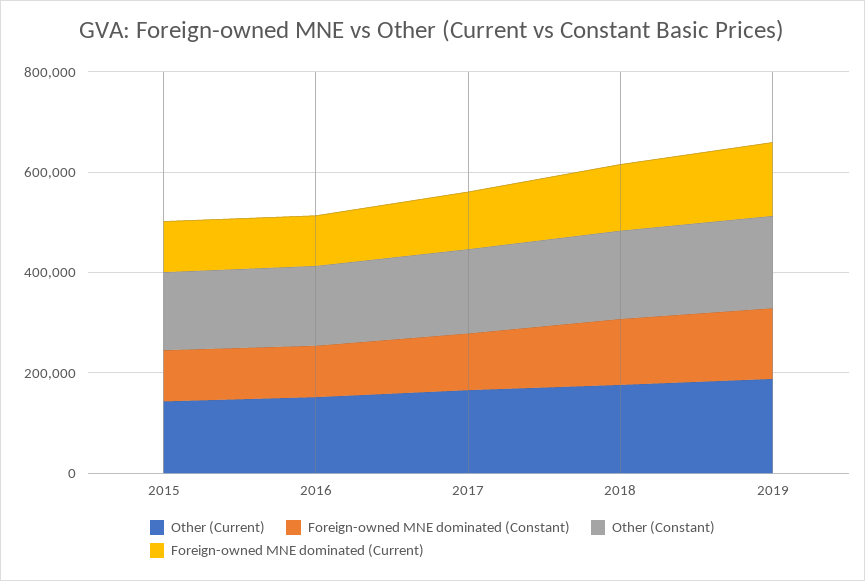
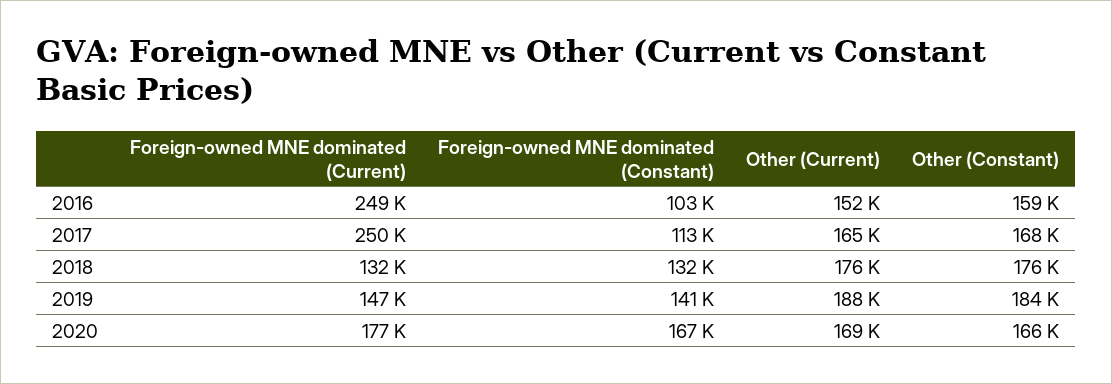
Other (Current), 2015: 150000 -> none
Foreign-owned MNE dominated (Constant), 2015: 100000 -> none
Other (Constant), 2015: 150000 -> none
Foreign-owned MNE dominated (Current), 2015: 100000 -> none
Foreign-owned MNE dominated (Current), 2016: 100000 -> 249000
Foreign-owned MNE dominated (Current), 2017: 100000 -> 250000
Foreign-owned MNE dominated (Current), 2020: none -> 177000
Foreign-owned MNE dominated (Constant), 2020: none -> 167000
Other (Current), 2020: none -> 169000
Other (Constant), 2020: none -> 166000

